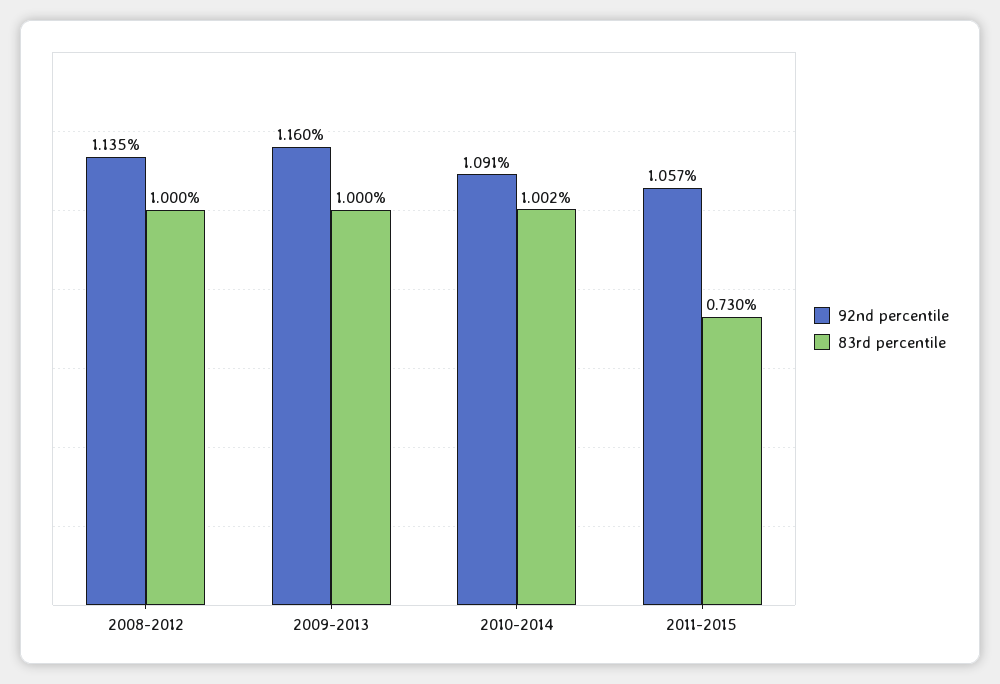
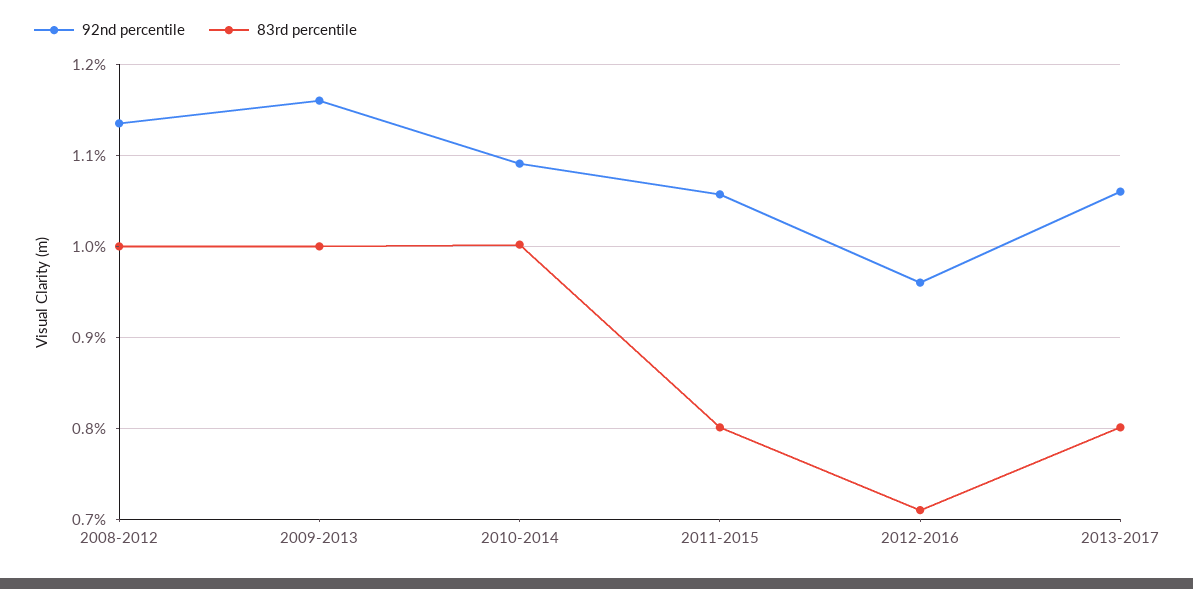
83rd percentile, 2011-2015: 0.73 -> 0.8
92nd percentile, 2012-2016: none -> 0.96
83rd percentile, 2012-2016: none -> 0.71
92nd percentile, 2013-2017: none -> 1.06
83rd percentile, 2013-2017: none -> 0.8

